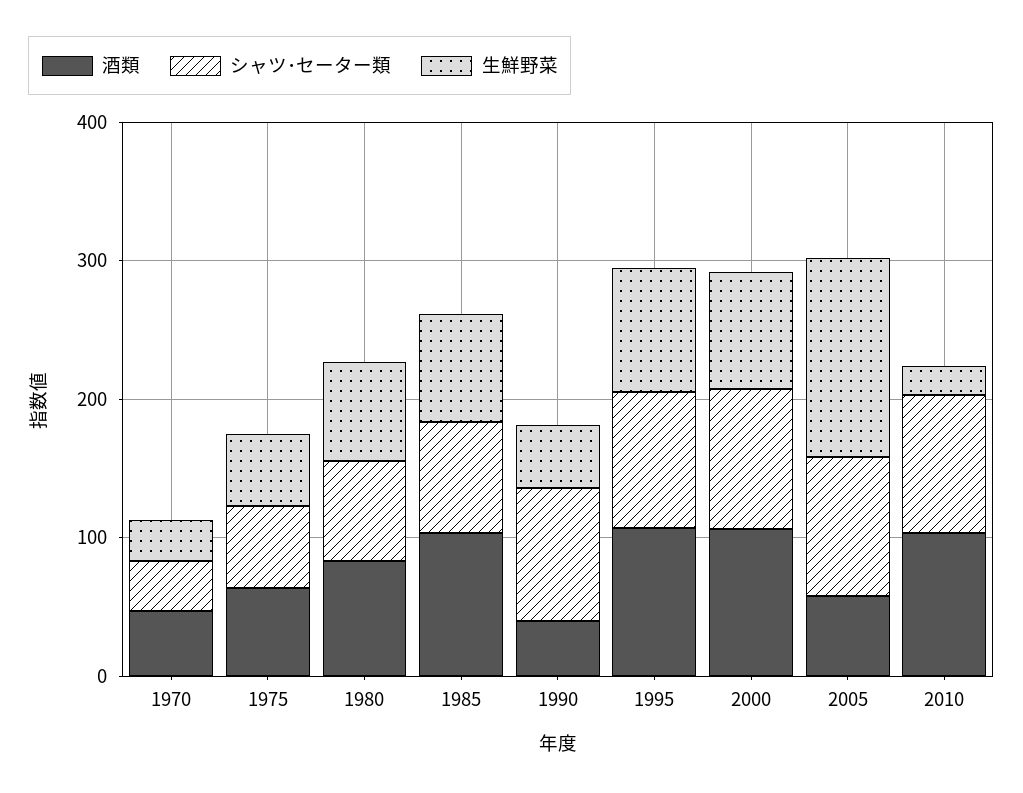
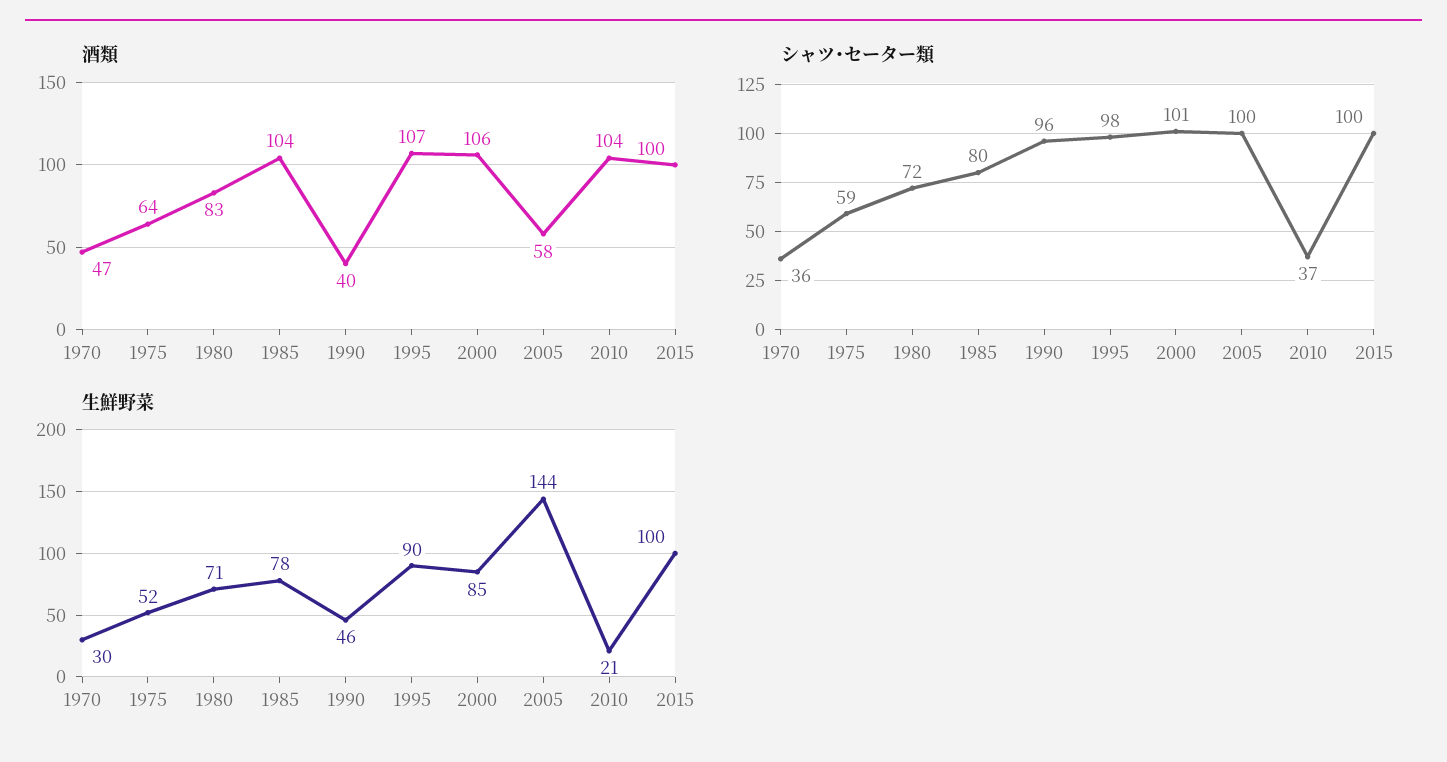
シャツ･セーター類, 2010: 100 -> 37
酒類, 2015: none -> 100
シャツ･セーター類, 2015: none -> 100
生鮮野菜, 2015: none -> 100

